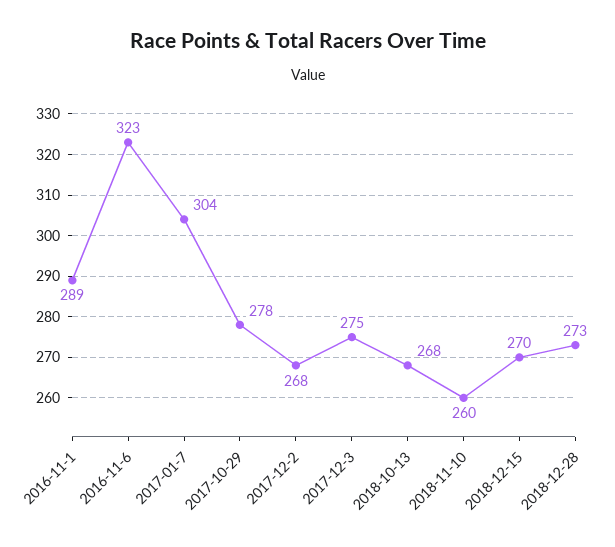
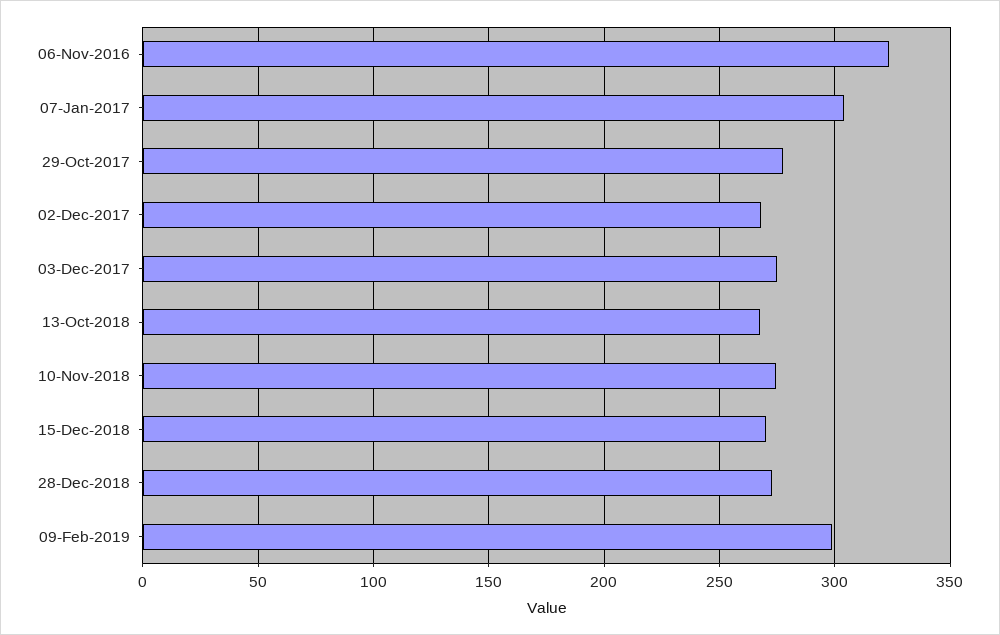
2016-11-1: 289 -> none
2018-11-10: 260 -> 275
09-Feb-2019: none -> 300

